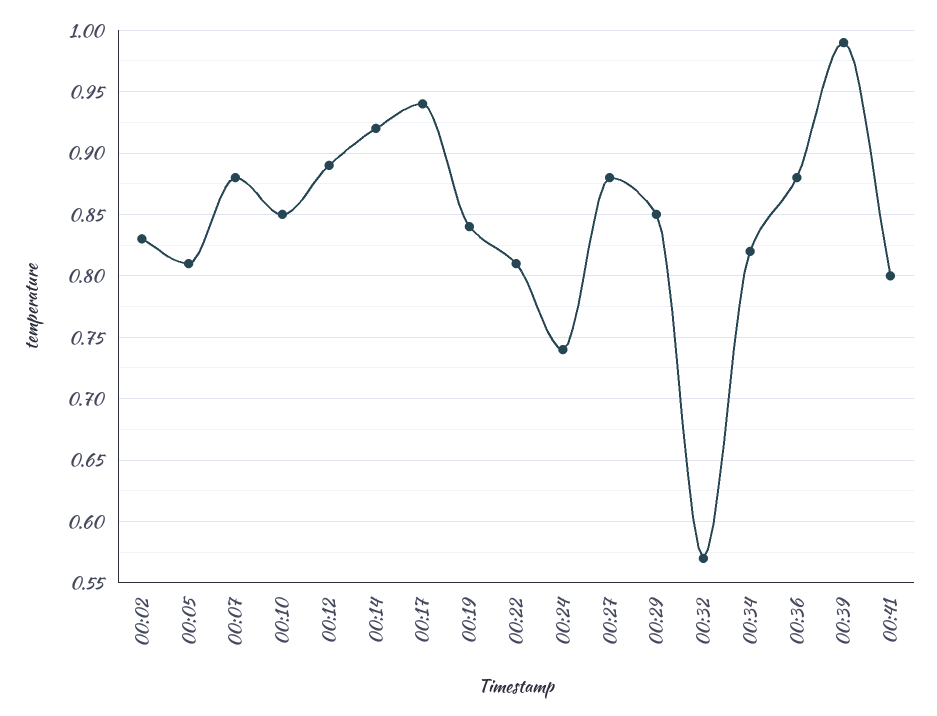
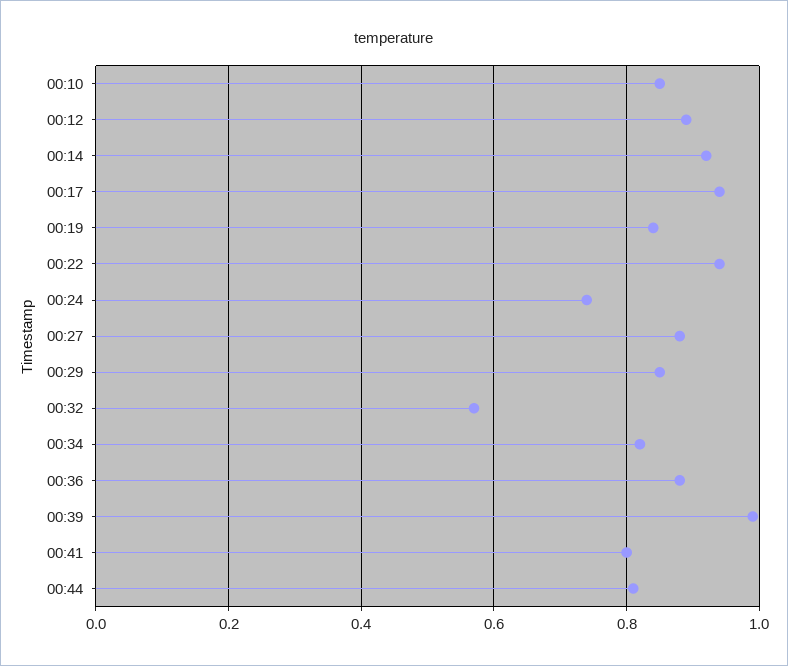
00:02: 0.83 -> none
00:05: 0.81 -> none
00:07: 0.88 -> none
00:22: 0.81 -> 0.95
00:44: none -> 0.8

